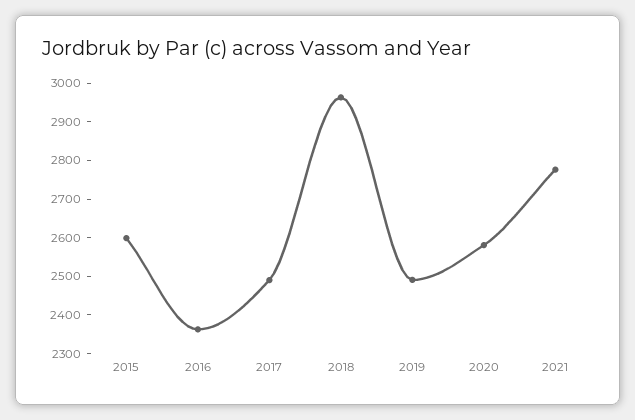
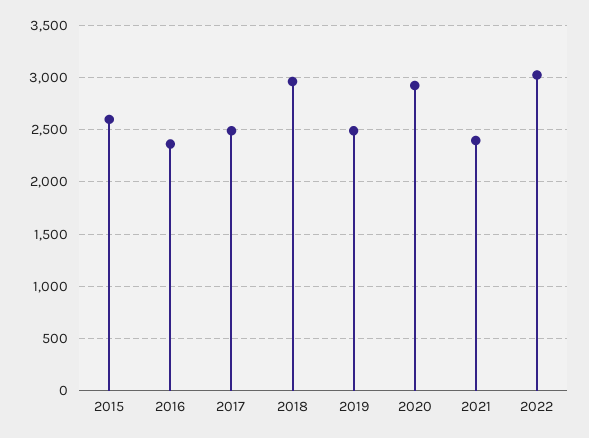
2020: 2575 -> 2900
2021: 2775 -> 2400
2022: none -> 3000

